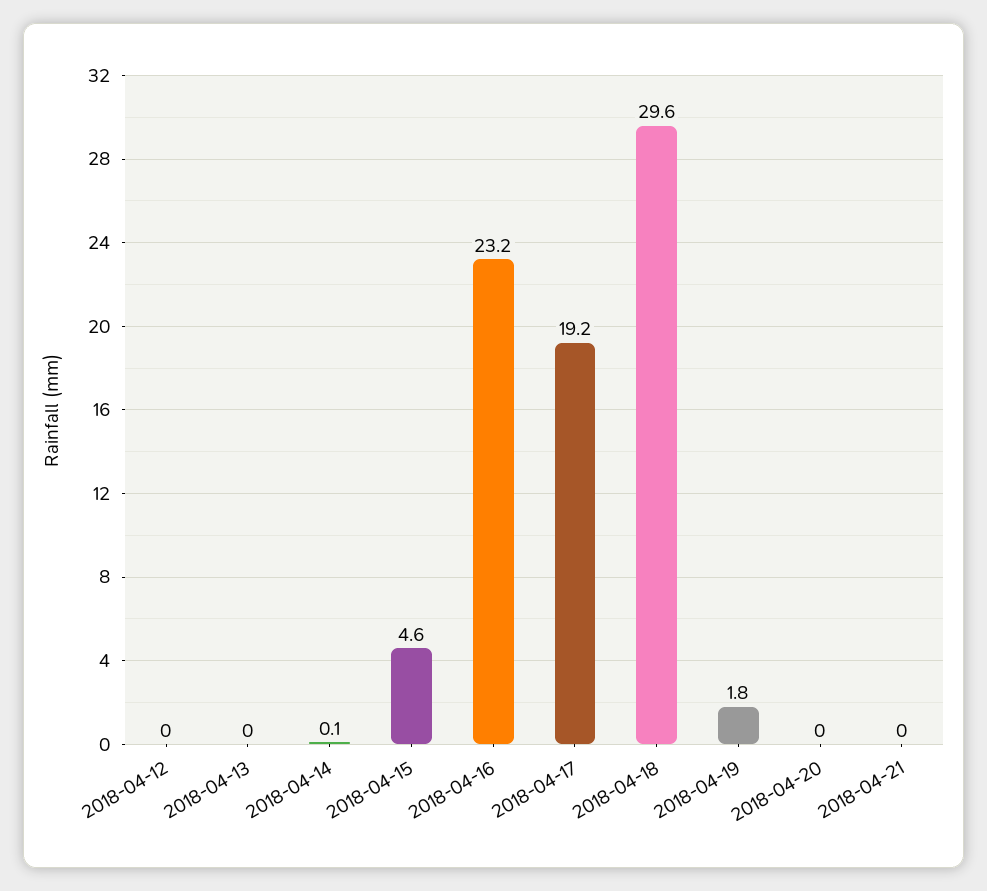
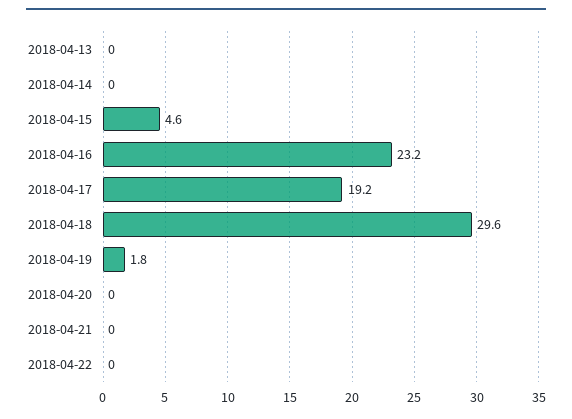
2018-04-12: 0 -> none
2018-04-14: 0.1 -> 0
2018-04-22: none -> 0

